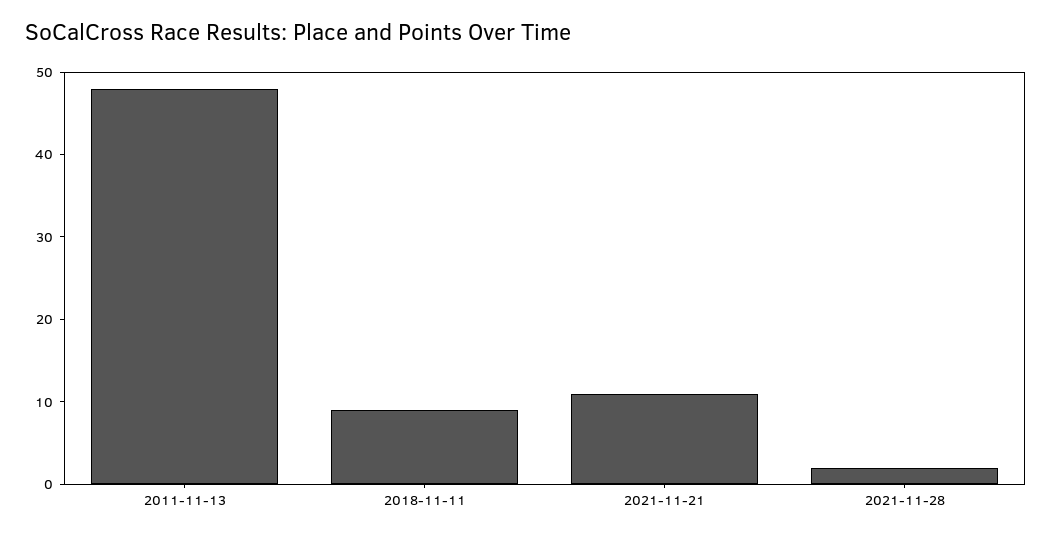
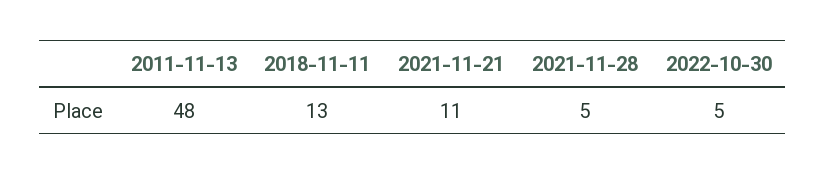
2018-11-11: 9 -> 13
2021-11-28: 2 -> 5
2022-10-30: none -> 5

